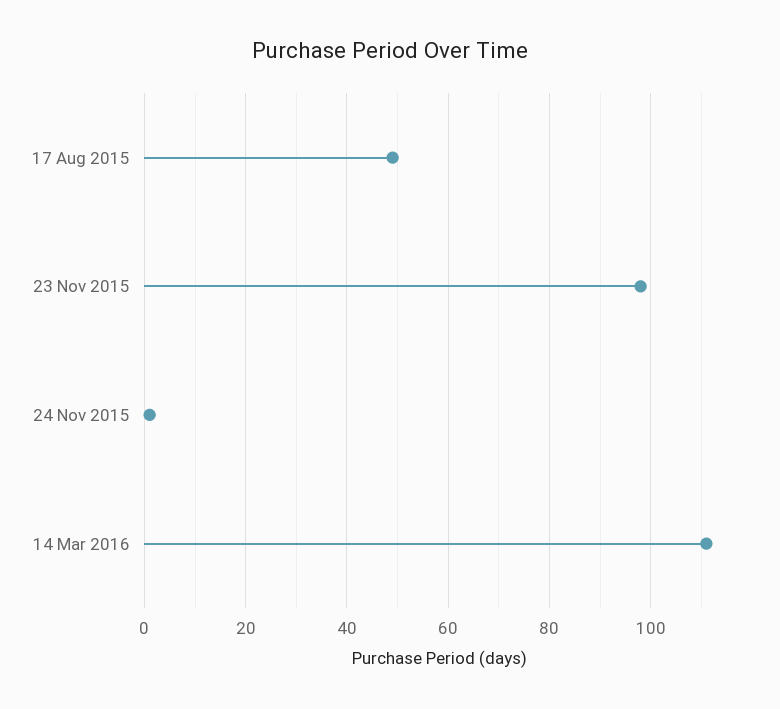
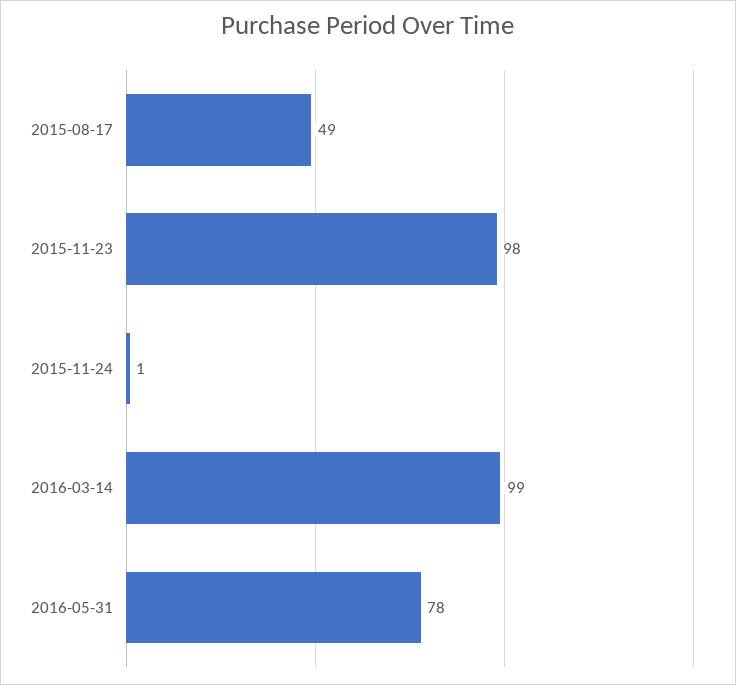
14 Mar 2016: 110 -> 99
2016-05-31: none -> 78

